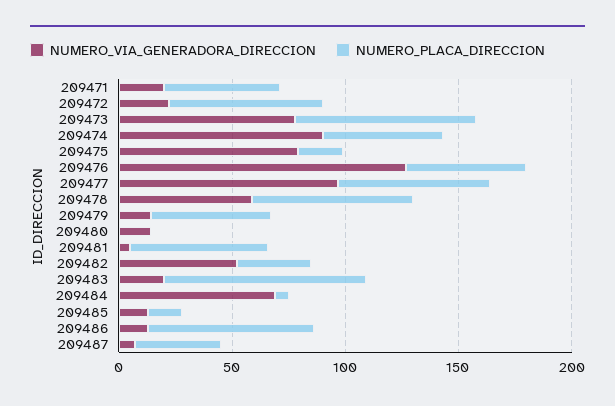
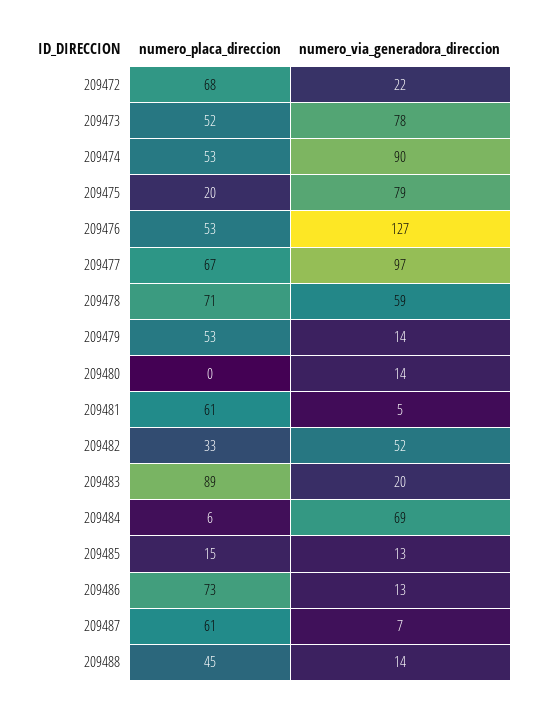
NUMERO_VIA_GENERADORA_DIRECCION, 209471: 20 -> none
NUMERO_PLACA_DIRECCION, 209471: 50 -> none
NUMERO_PLACA_DIRECCION, 209473: 80 -> 52
NUMERO_PLACA_DIRECCION, 209487: 40 -> 61
NUMERO_PLACA_DIRECCION, 209488: none -> 45
NUMERO_VIA_GENERADORA_DIRECCION, 209488: none -> 14

